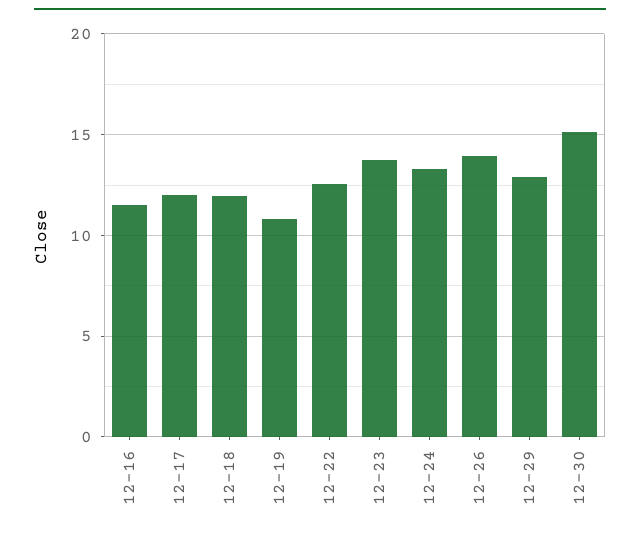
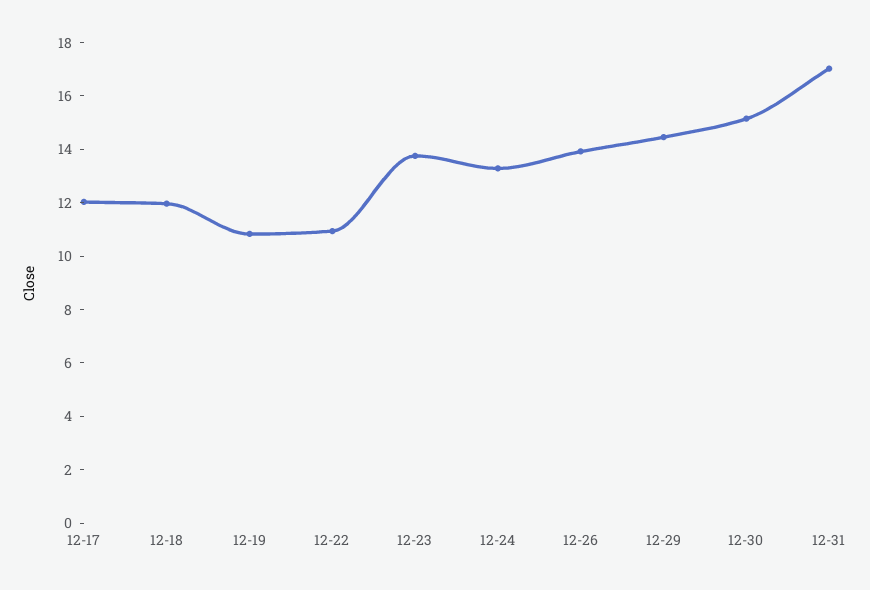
12-16: 11.5 -> none
12-22: 12.5 -> 11
12-29: 13 -> 14.5
12-31: none -> 17

